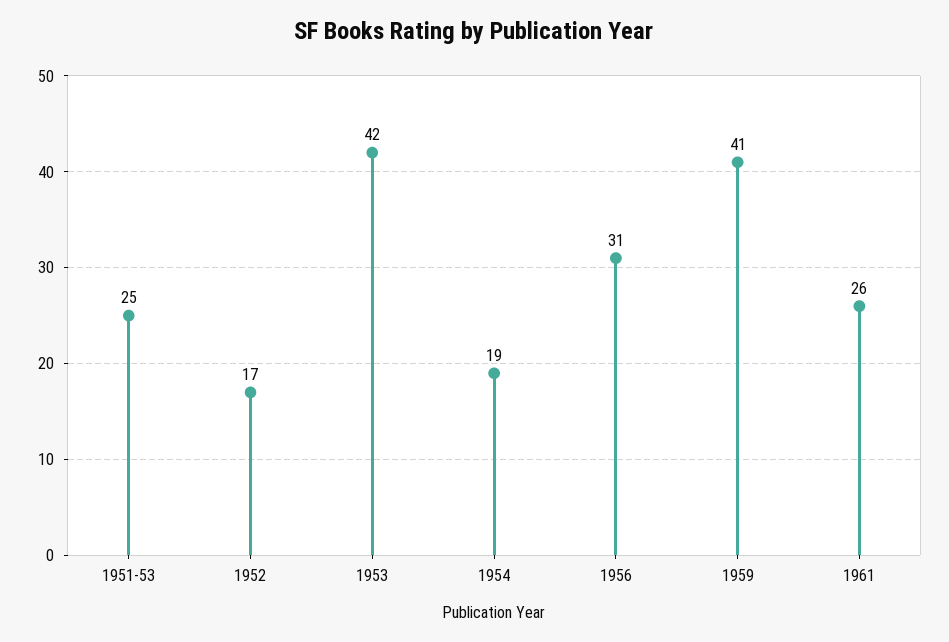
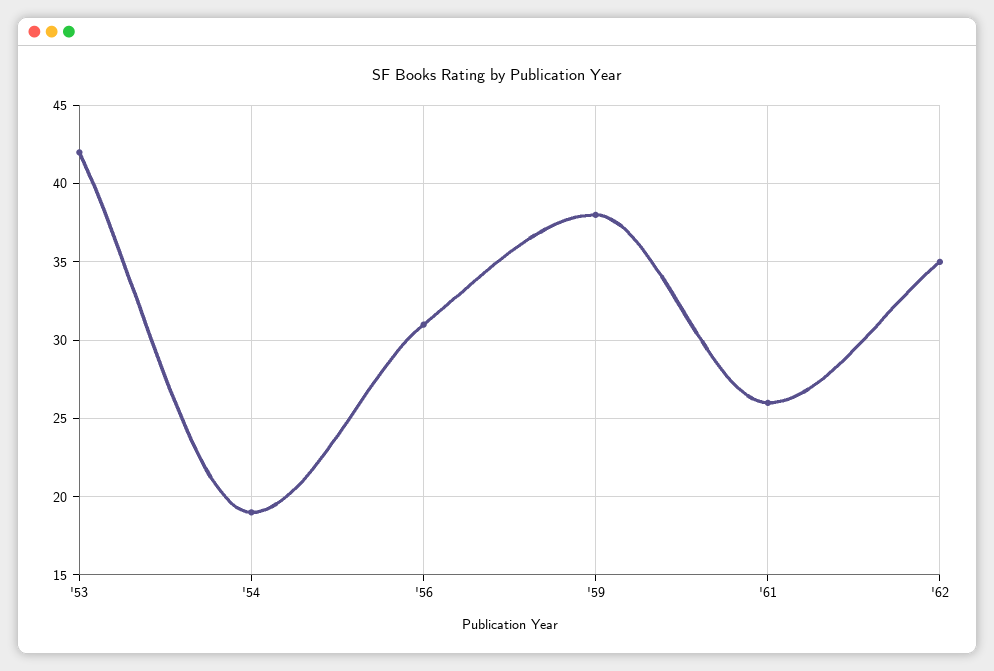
1951-53: 25 -> none
1952: 17 -> none
1959: 41 -> 38
'62: none -> 35

